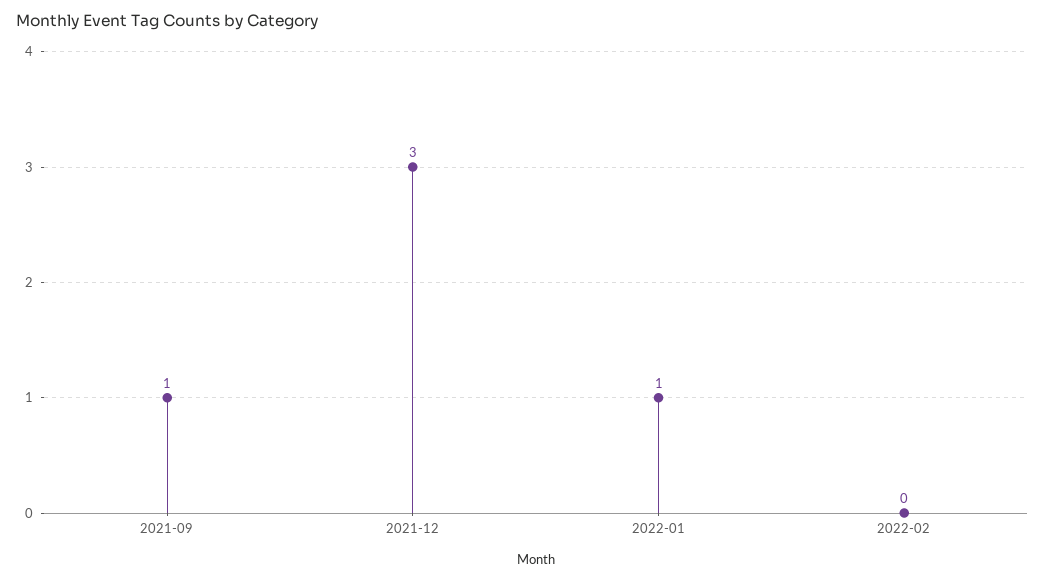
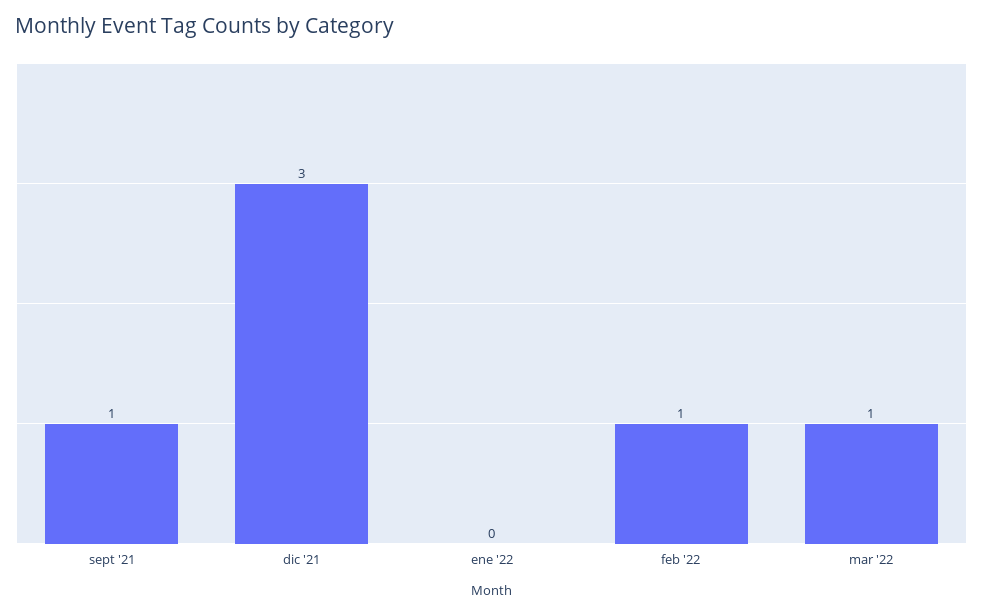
2022-01: 1 -> 0
2022-02: 0 -> 1
mar '22: none -> 1

